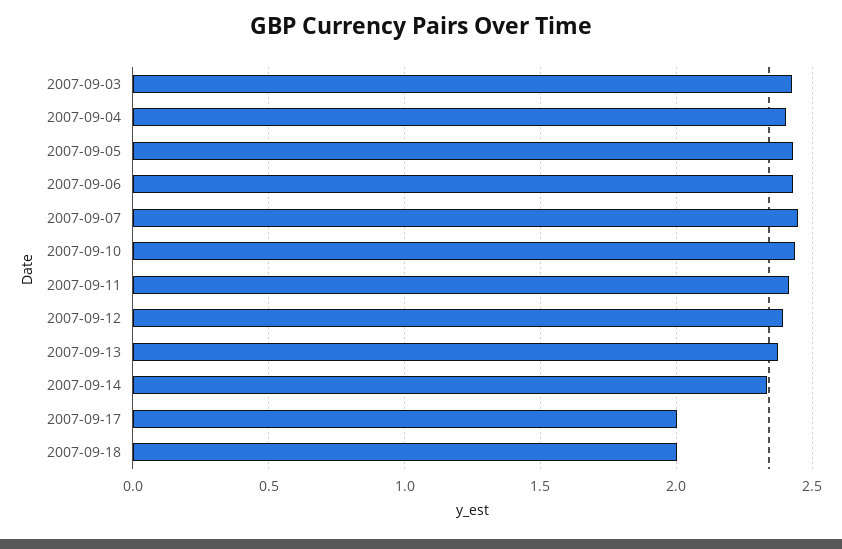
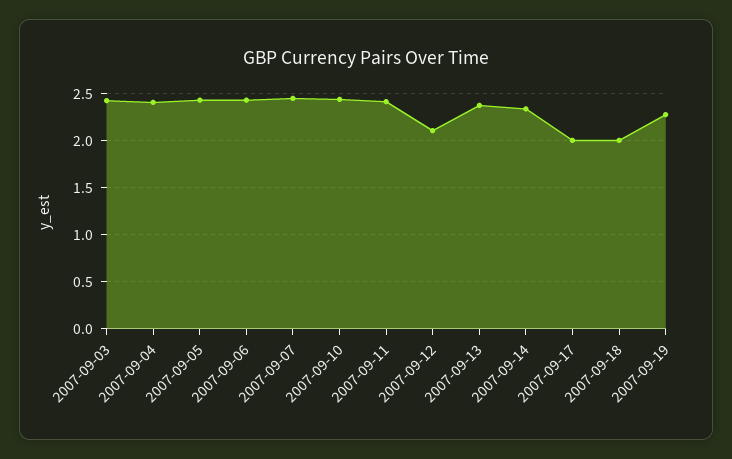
2007-09-12: 2.4 -> 2.1
2007-09-19: none -> 2.3

